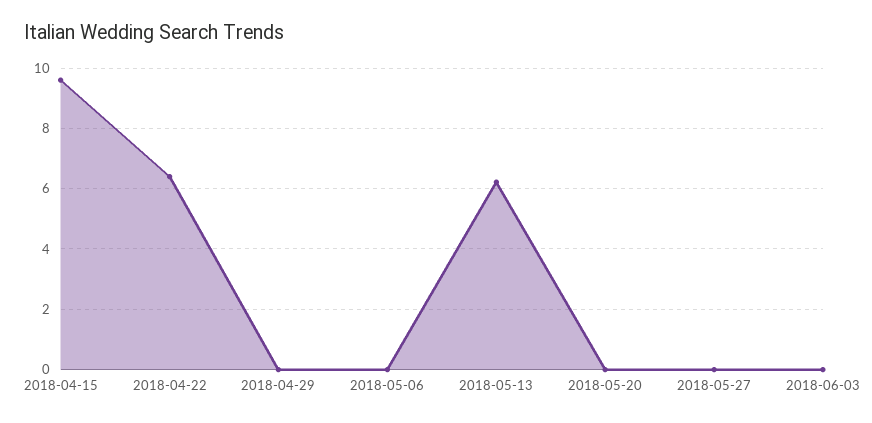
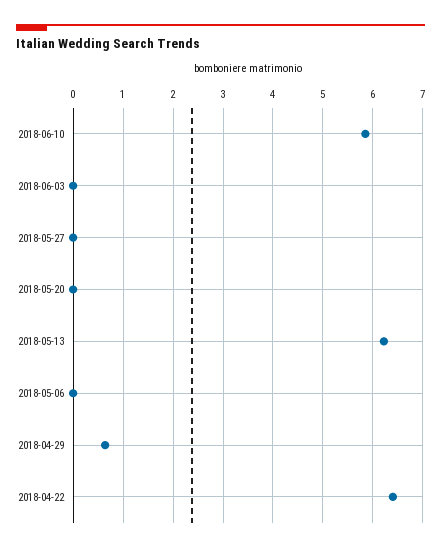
2018-04-15: 9.6 -> none
2018-04-29: 0 -> 0.6
2018-06-10: none -> 5.8

